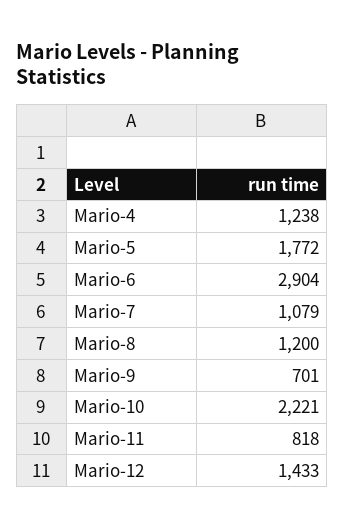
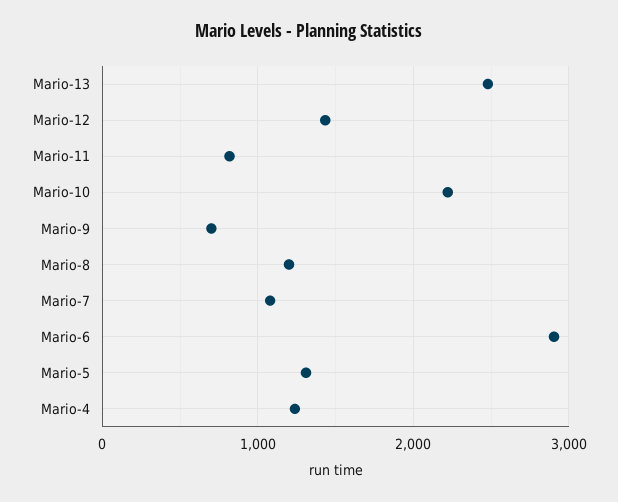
Mario-5: 1772 -> 1300
Mario-13: none -> 2500

